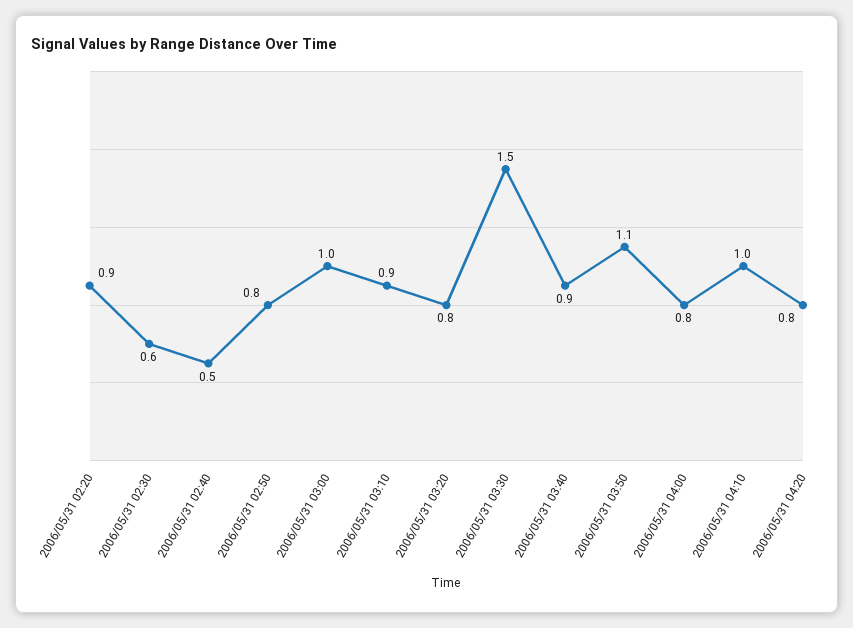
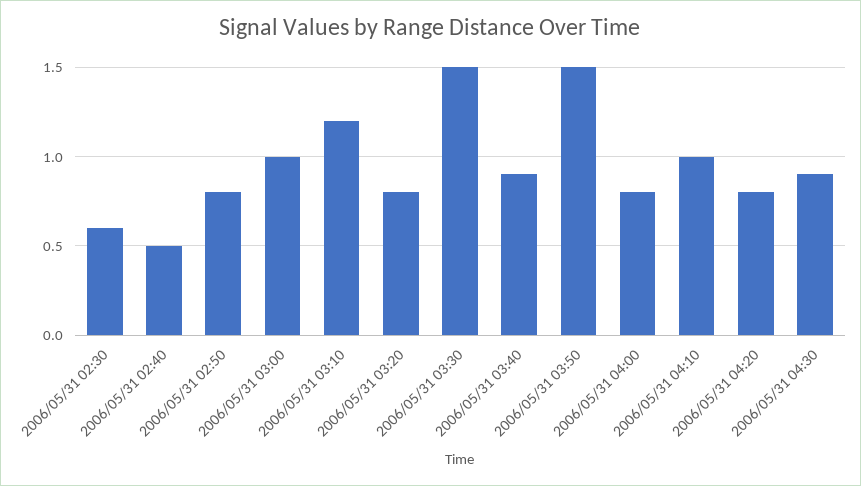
2006/05/31 02:20: 0.9 -> none
2006/05/31 03:10: 0.9 -> 1.2
2006/05/31 03:50: 1.1 -> 1.5
2006/05/31 04:30: none -> 0.9

